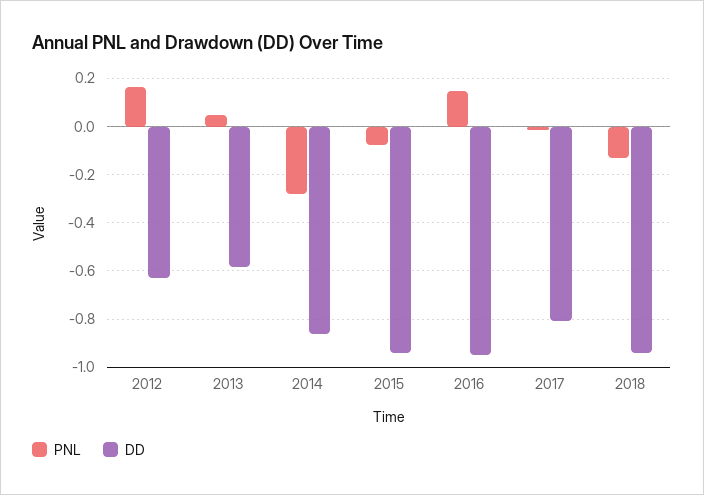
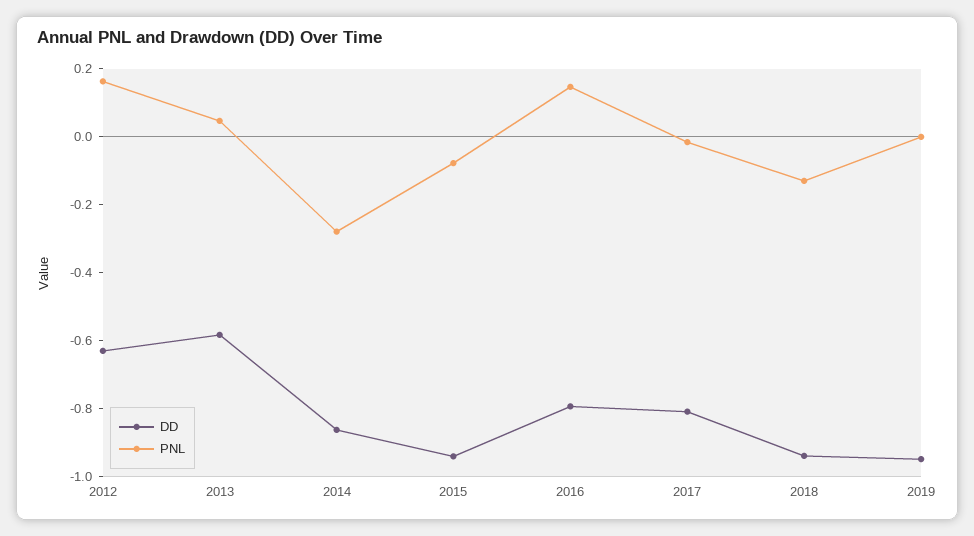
DD, 2016: -0.95 -> -0.8
DD, 2019: none -> -0.95
PNL, 2019: none -> 0

